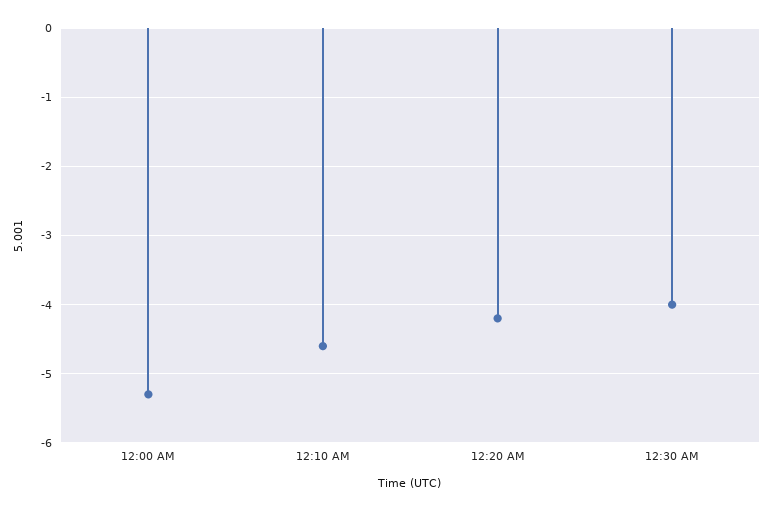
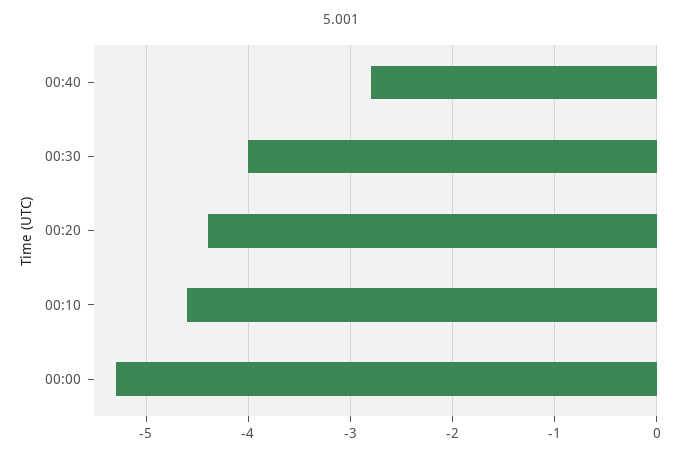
12:20 AM: -4.2 -> -4.4
00:40: none -> -2.8

